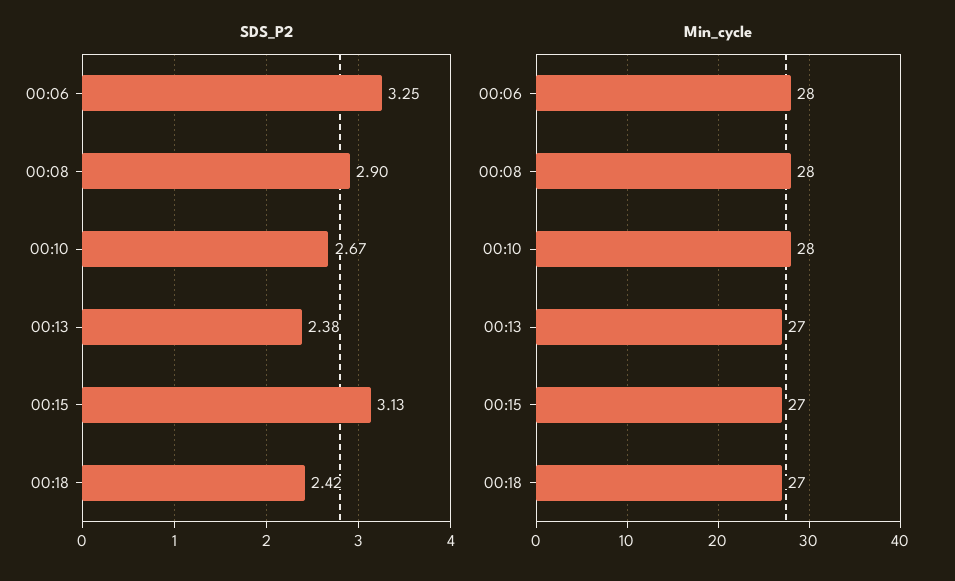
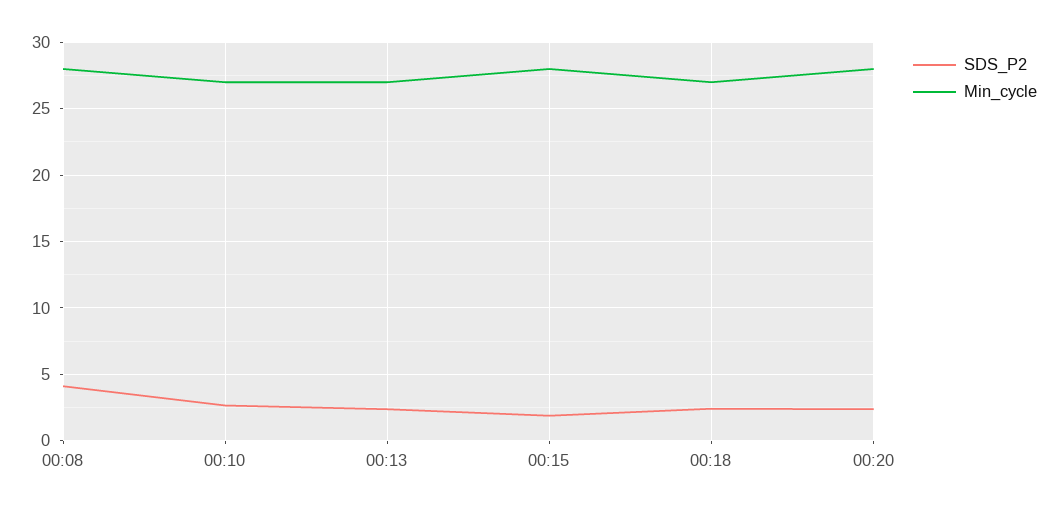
SDS_P2, 00:06: 3.25 -> none
SDS_P2, 00:08: 2.9 -> 4
SDS_P2, 00:15: 3.13 -> 2
Min_cycle, 00:06: 28 -> none
Min_cycle, 00:10: 28 -> 27
Min_cycle, 00:15: 27 -> 28
SDS_P2, 00:20: none -> 2.5
Min_cycle, 00:20: none -> 28

